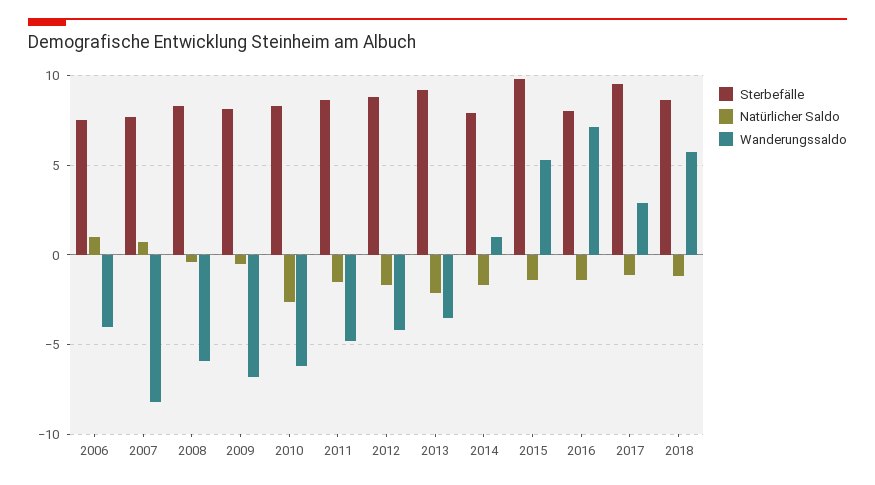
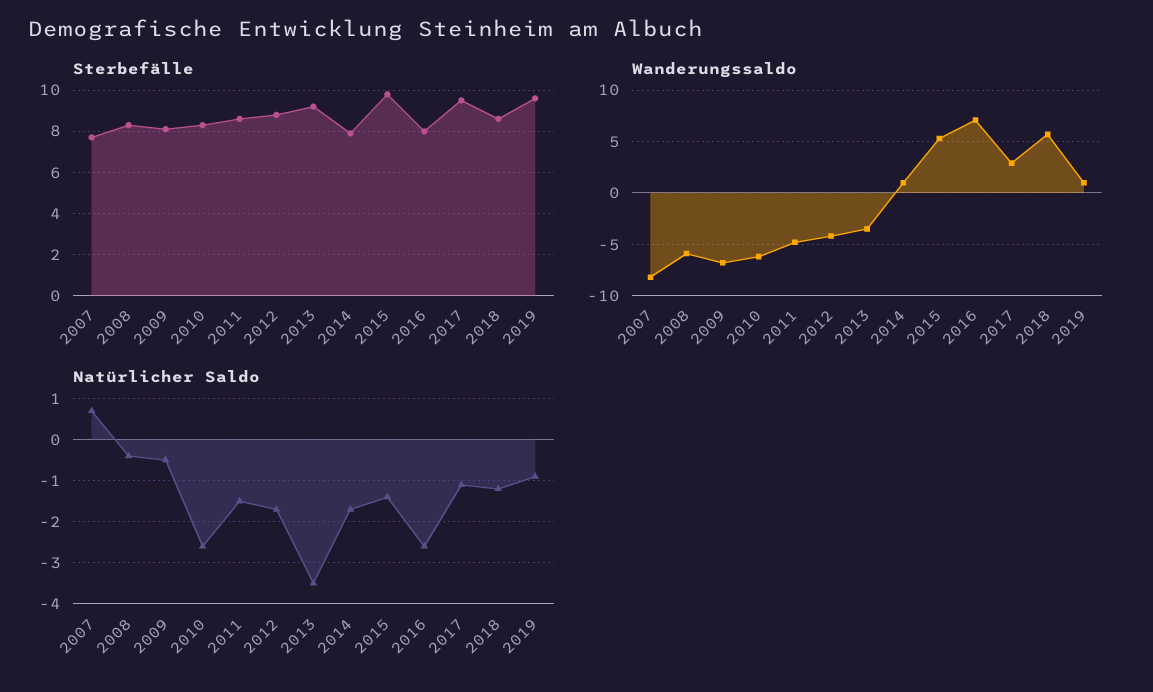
Sterbefälle, 2006: 7.5 -> none
Natürlicher Saldo, 2006: 1 -> none
Wanderungssaldo, 2006: -4 -> none
Natürlicher Saldo, 2013: -2 -> -3.5
Natürlicher Saldo, 2016: -1.5 -> -2.5
Sterbefälle, 2019: none -> 9.5
Wanderungssaldo, 2019: none -> 1
Natürlicher Saldo, 2019: none -> -1

